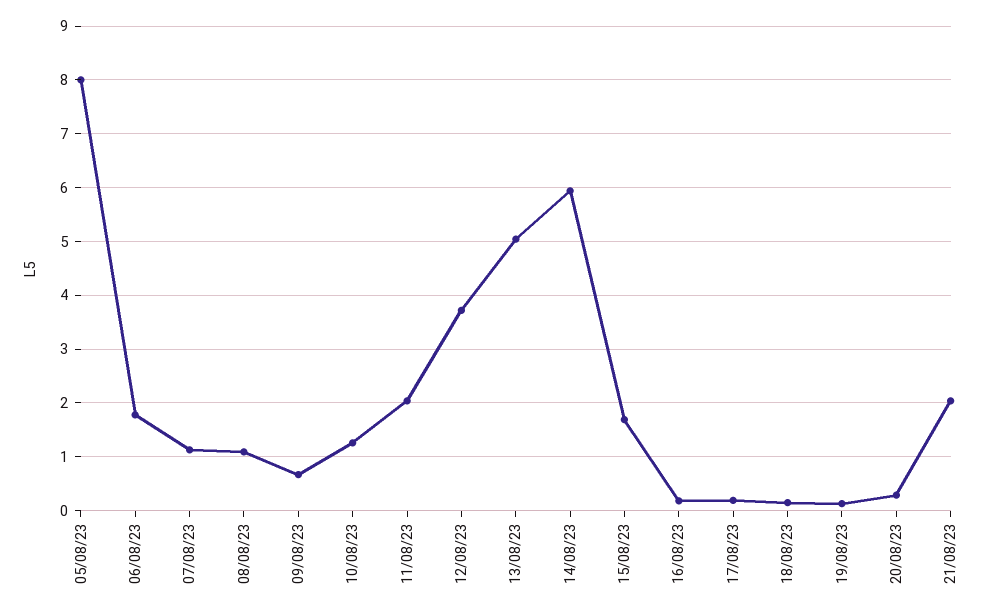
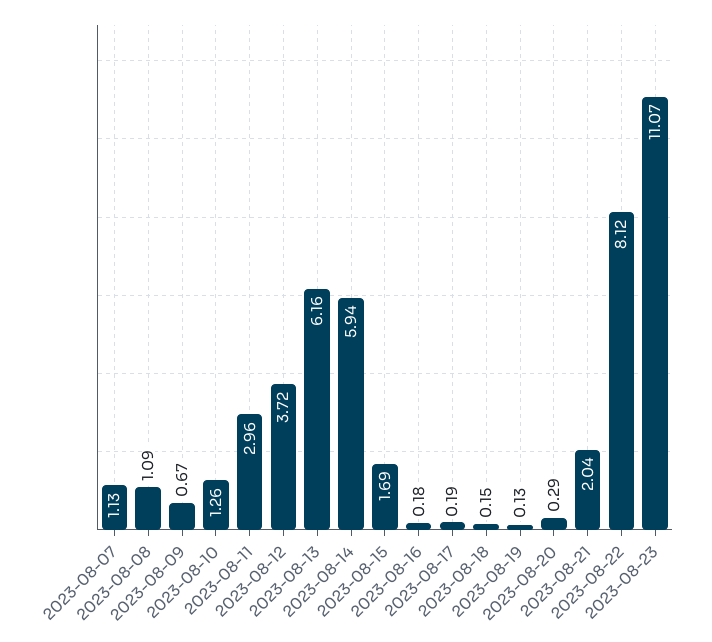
05/08/23: 8 -> none
06/08/23: 1.8 -> none
11/08/23: 2 -> 2.96
13/08/23: 5 -> 6.16
2023-08-22: none -> 8.12
2023-08-23: none -> 11.07

